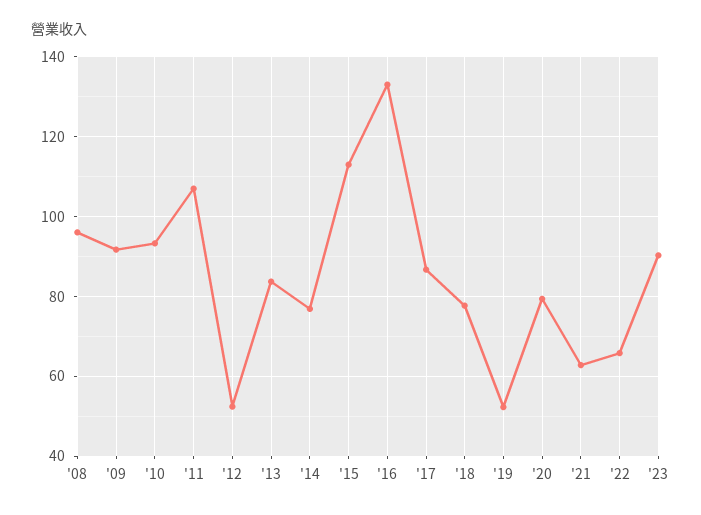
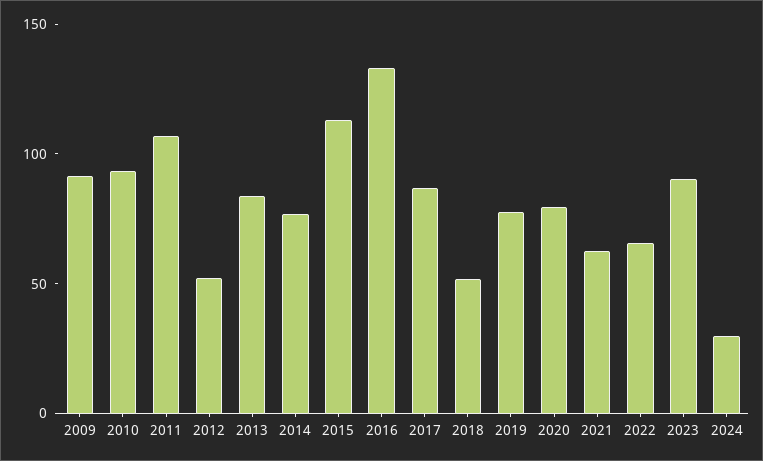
'08: 96 -> none
'18: 78 -> 50
'19: 52 -> 80
2024: none -> 30

